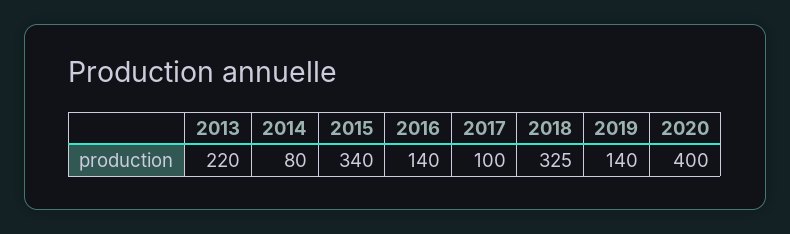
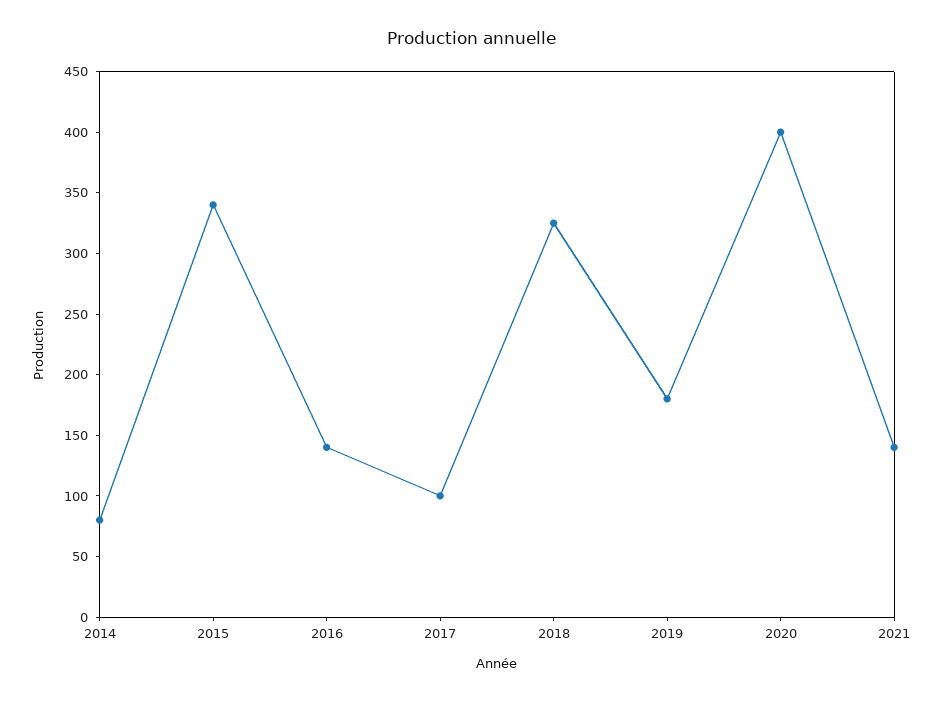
2013: 220 -> none
2019: 140 -> 180
2021: none -> 140

